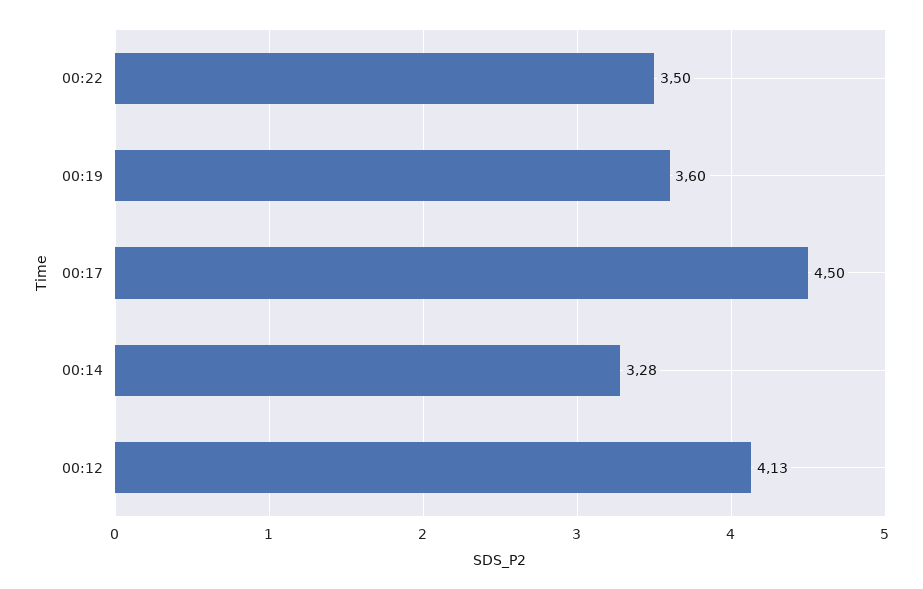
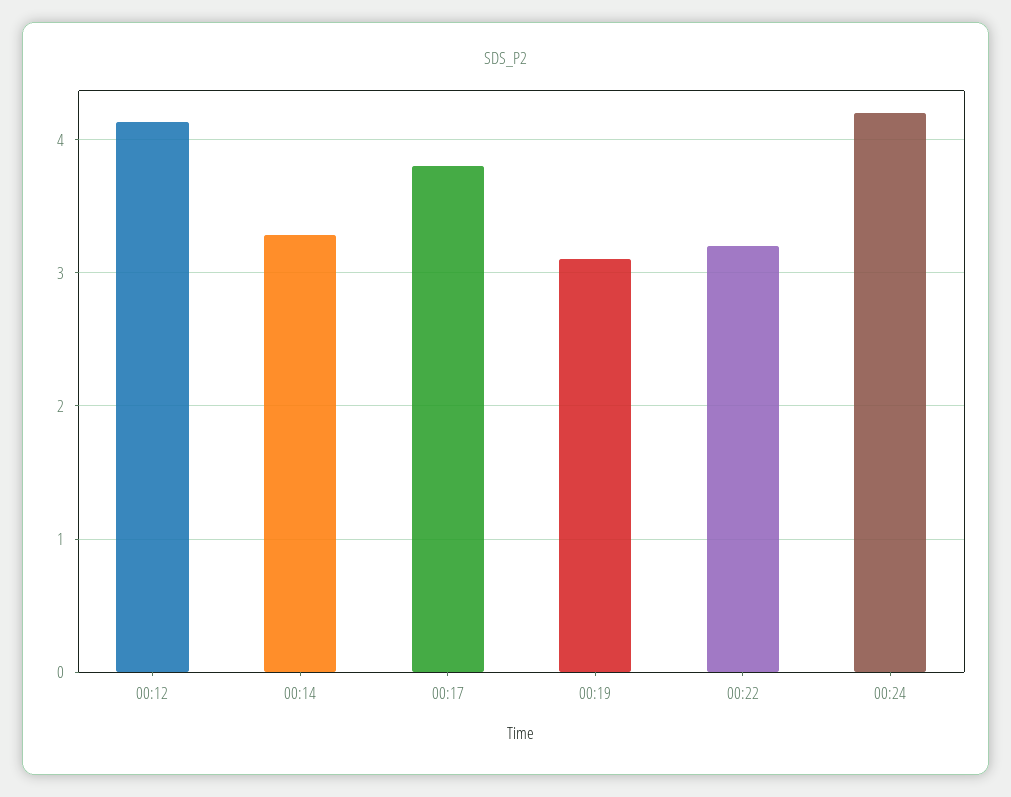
00:22: 3.5 -> 3.2
00:19: 3.6 -> 3.1
00:17: 4.5 -> 3.8
00:24: none -> 4.2

